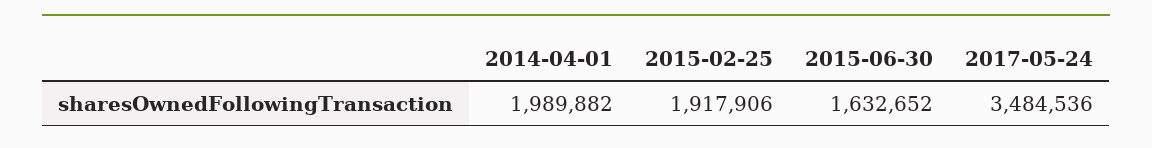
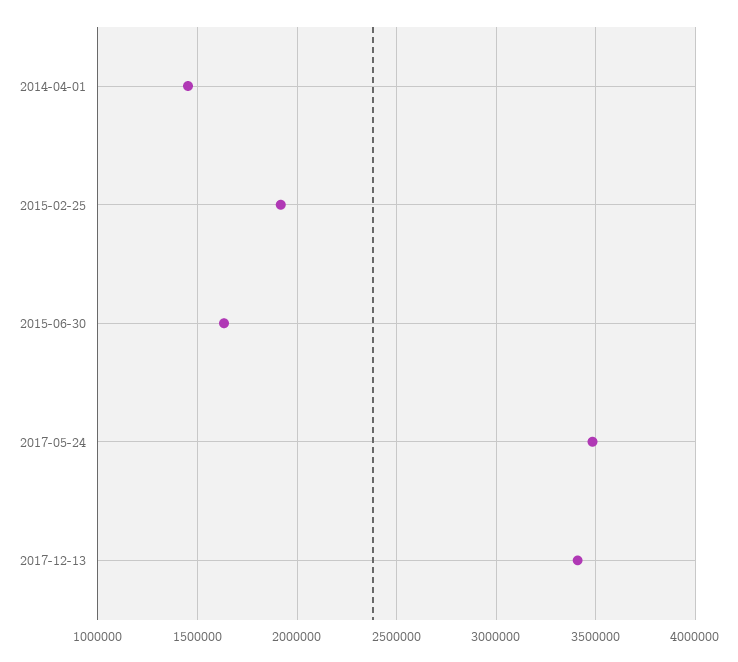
2014-04-01: 1989882 -> 1450000
2017-12-13: none -> 3400000

